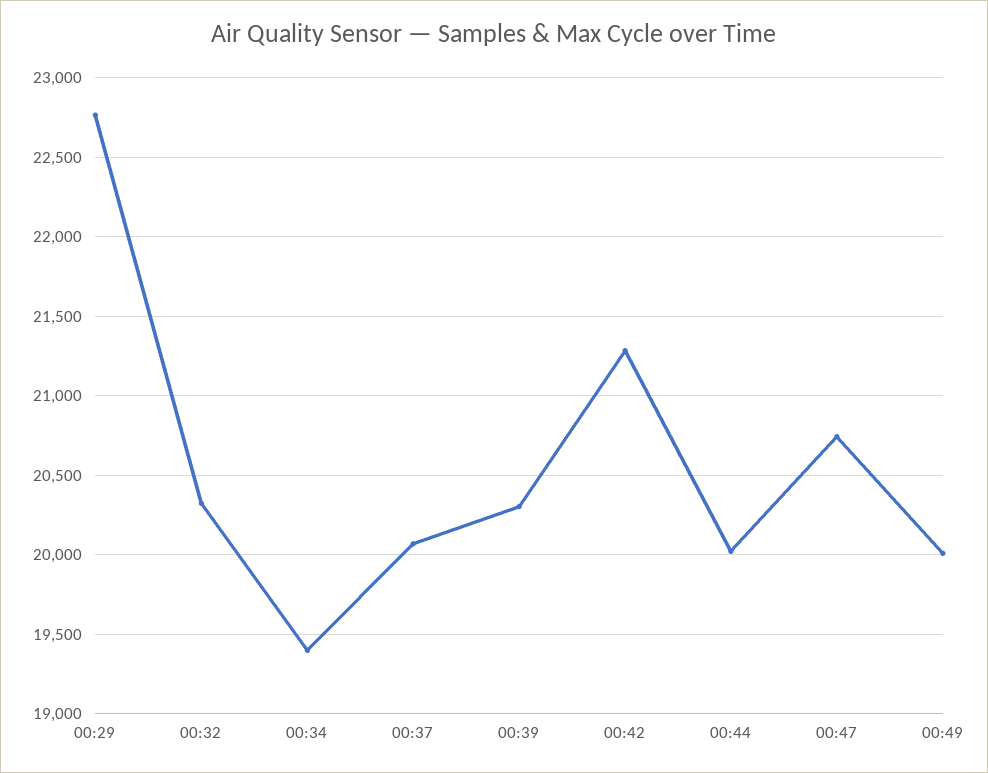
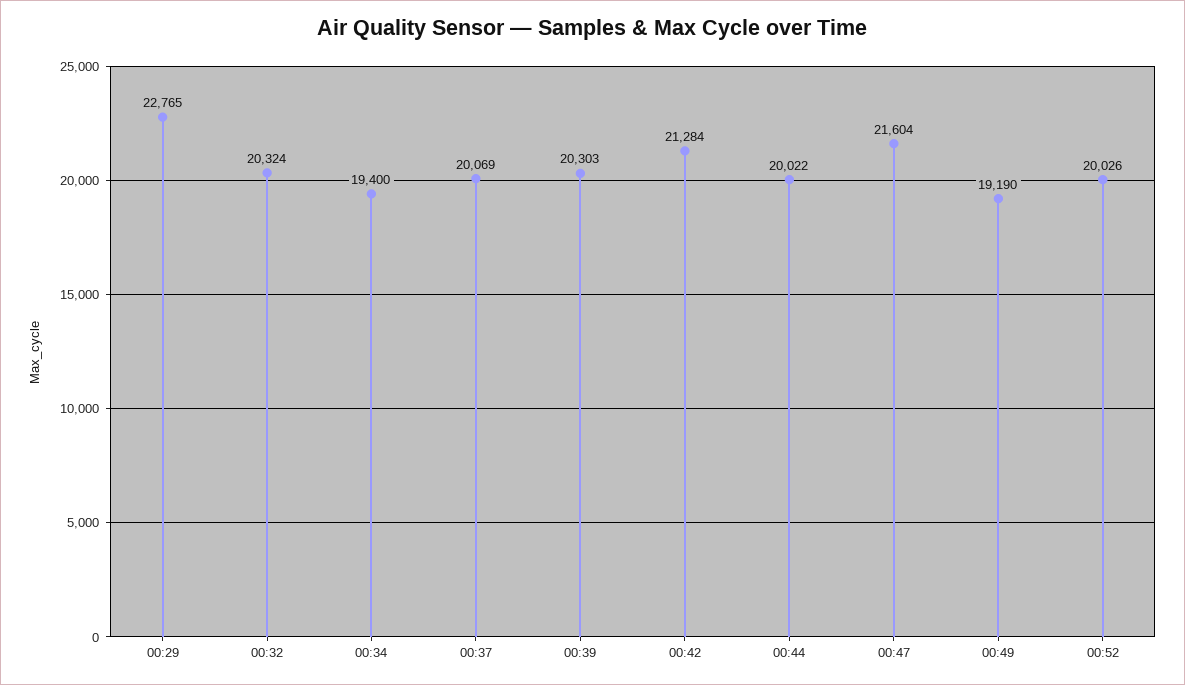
00:47: 20750 -> 21604
00:49: 20000 -> 19190
00:52: none -> 20026

